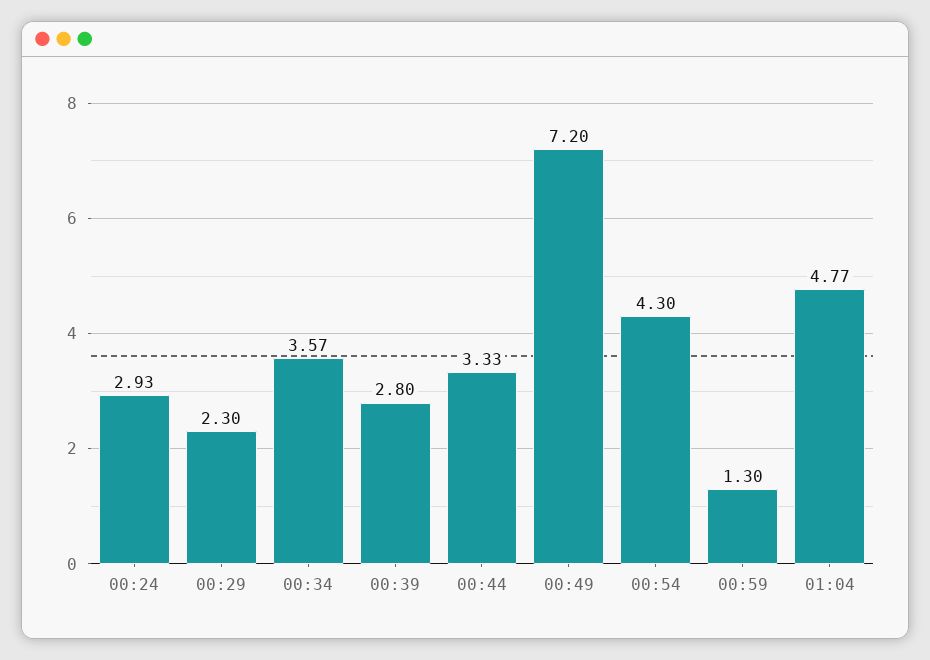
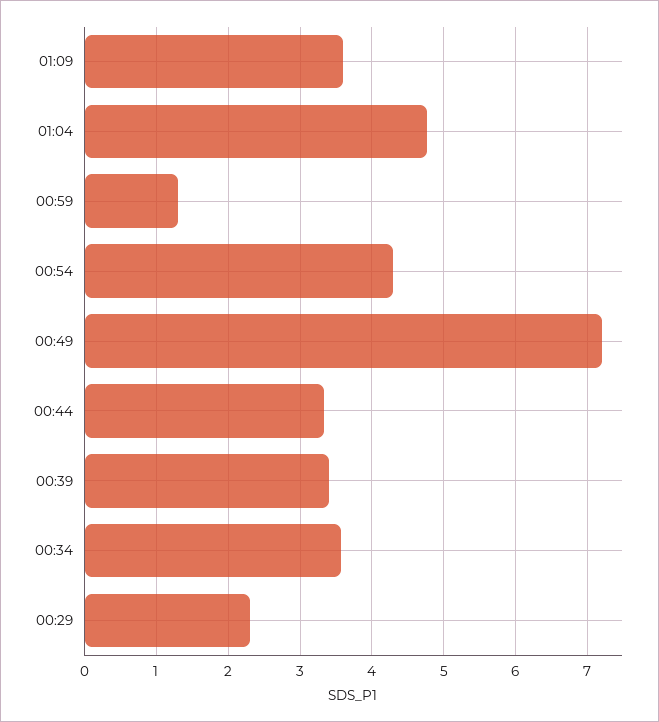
00:24: 2.93 -> none
00:39: 2.8 -> 3.4
01:09: none -> 3.6

